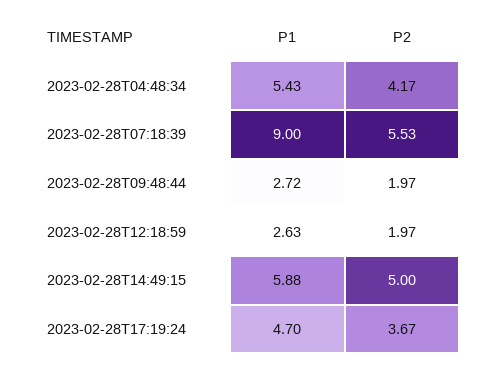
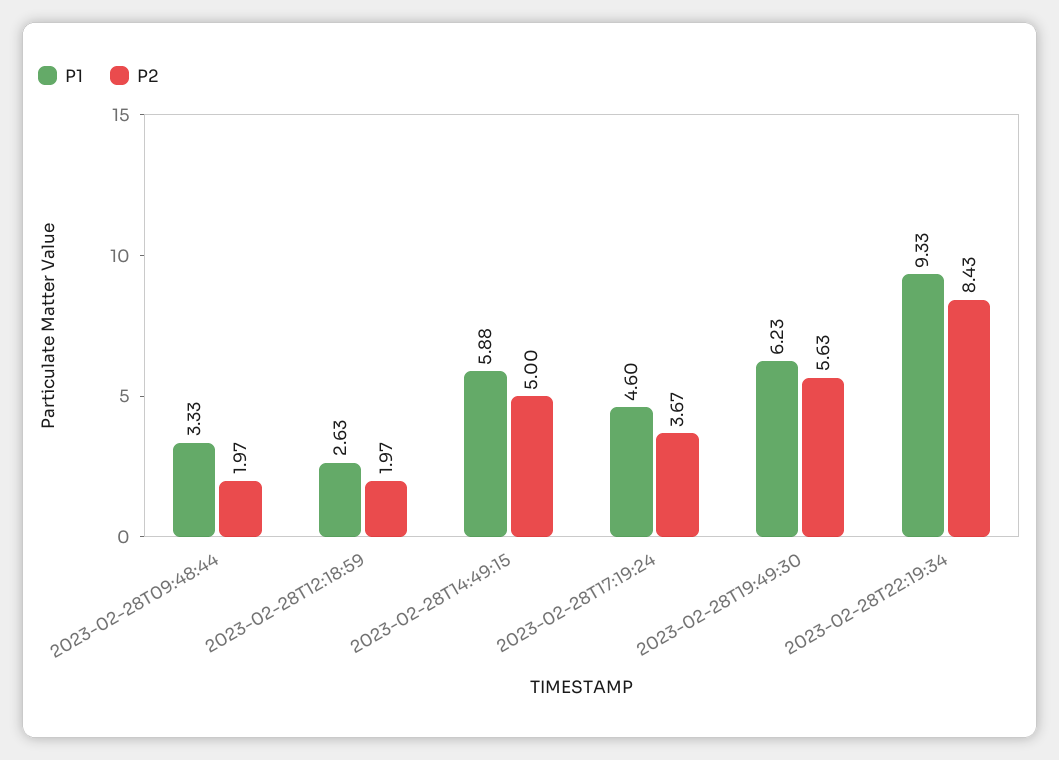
P1, 2023-02-28T04:48:34: 5.43 -> none
P2, 2023-02-28T04:48:34: 4.17 -> none
P1, 2023-02-28T07:18:39: 9 -> none
P2, 2023-02-28T07:18:39: 5.53 -> none
P1, 2023-02-28T09:48:44: 2.72 -> 3.33
P1, 2023-02-28T17:19:24: 4.7 -> 4.6
P1, 2023-02-28T19:49:30: none -> 6.23
P2, 2023-02-28T19:49:30: none -> 5.63
P1, 2023-02-28T22:19:34: none -> 9.33
P2, 2023-02-28T22:19:34: none -> 8.43

